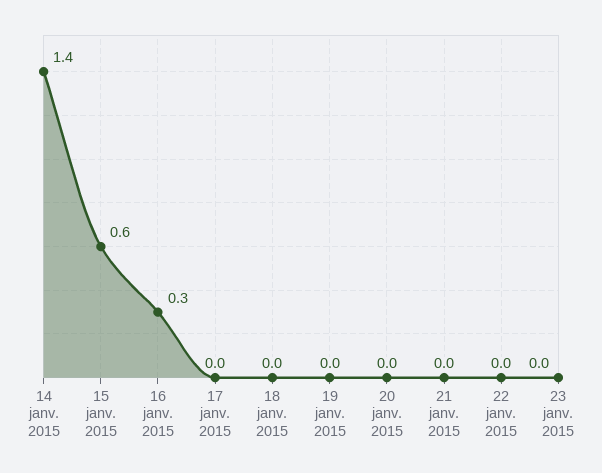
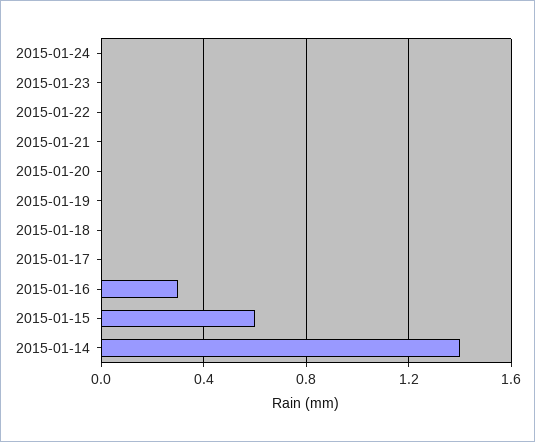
2015-01-24: none -> 0

